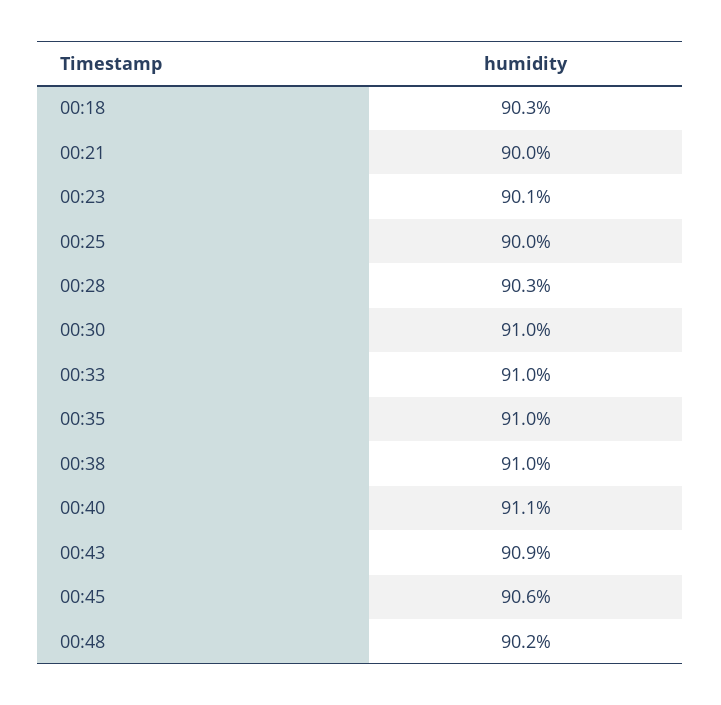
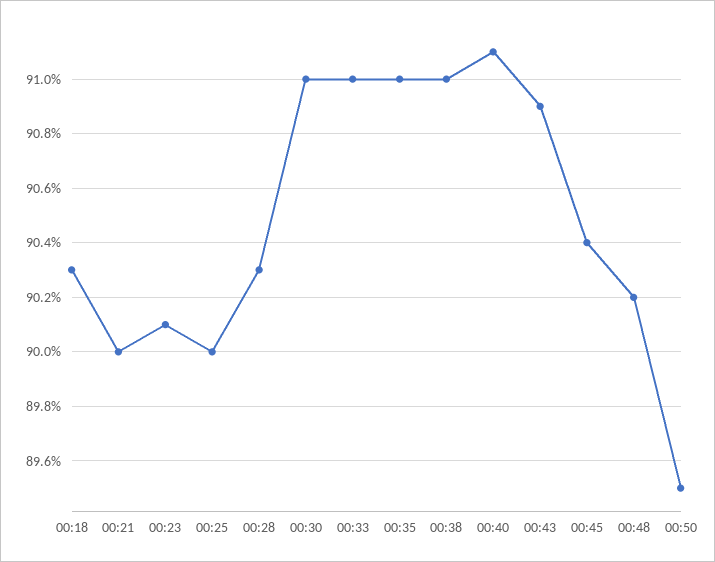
00:45: 90.6 -> 90.4
00:50: none -> 89.5

